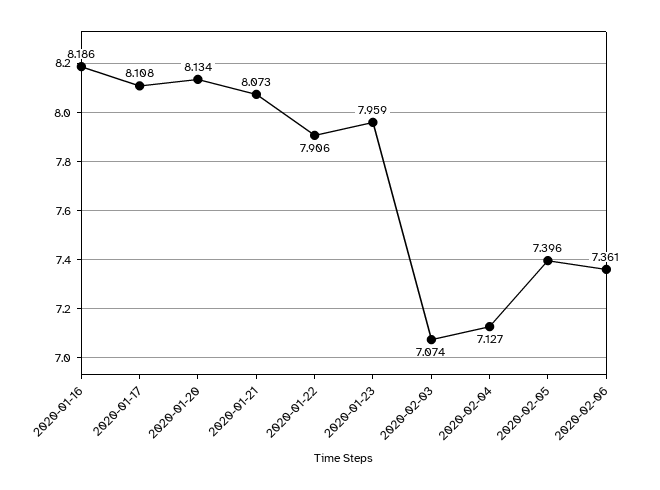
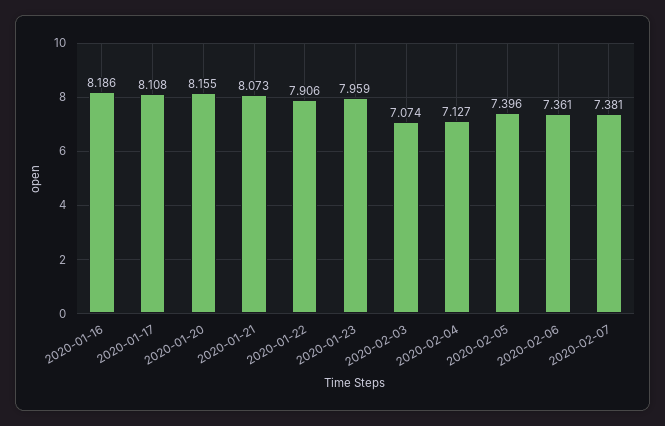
2020-01-20: 8.134 -> 8.155
2020-02-07: none -> 7.381

